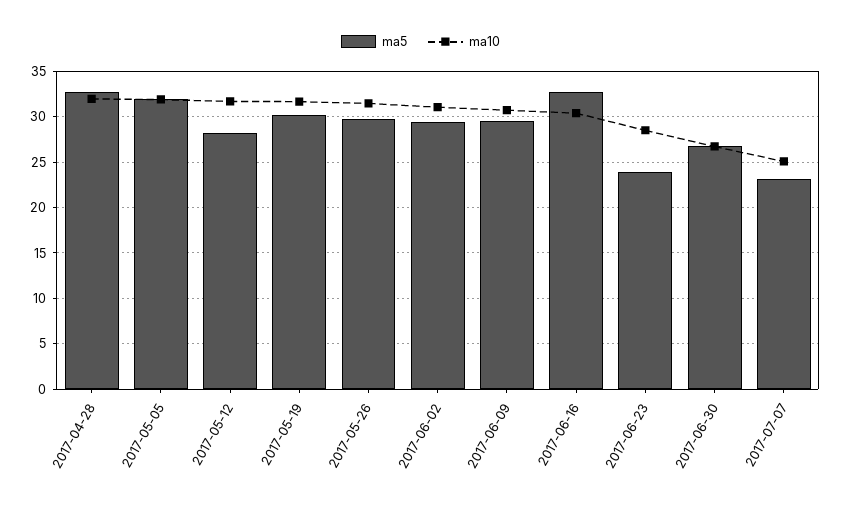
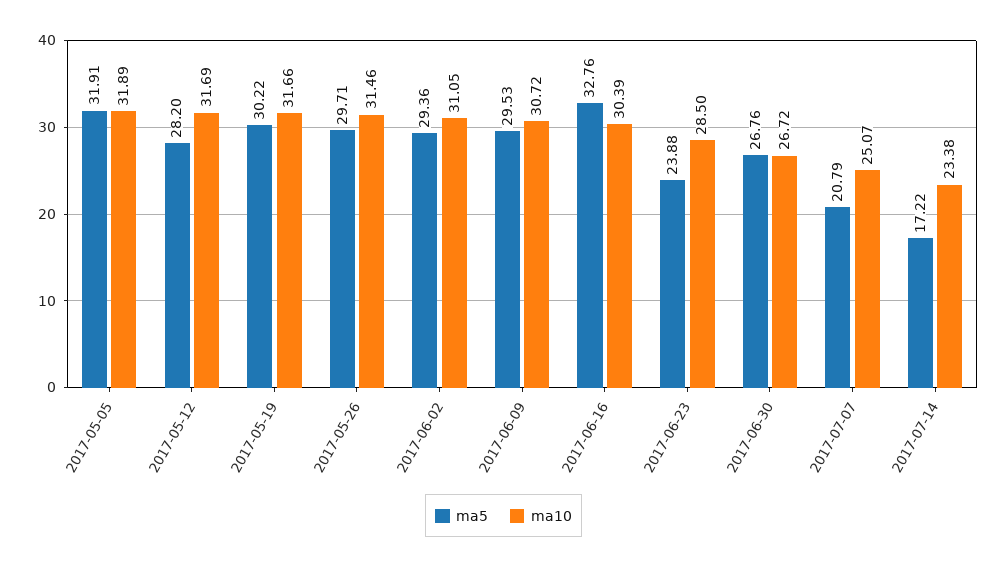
ma5, 2017-04-28: 33 -> none
ma10, 2017-04-28: 32 -> none
ma5, 2017-07-07: 23 -> 20.79
ma5, 2017-07-14: none -> 17.22
ma10, 2017-07-14: none -> 23.38

